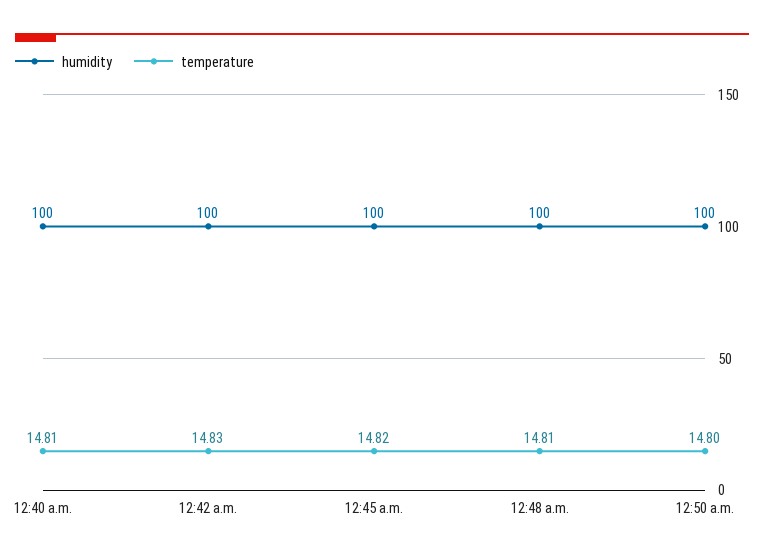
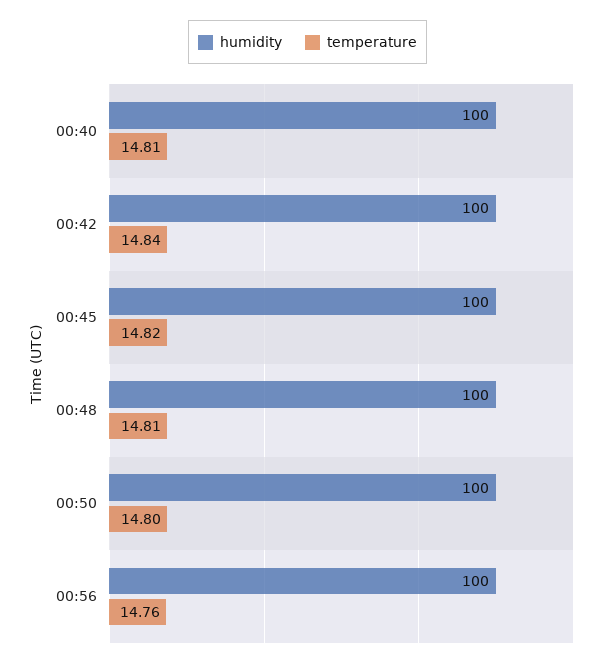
temperature, 12:42 a.m.: 14.83 -> 14.84
humidity, 00:56: none -> 100
temperature, 00:56: none -> 14.76

